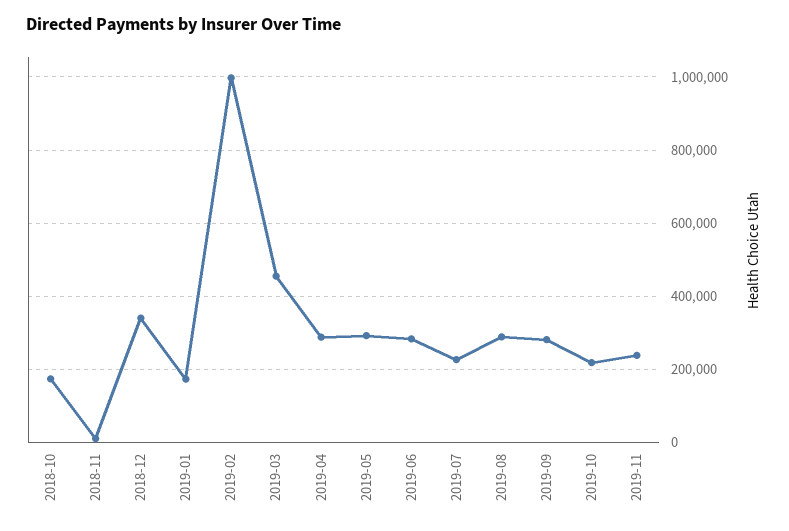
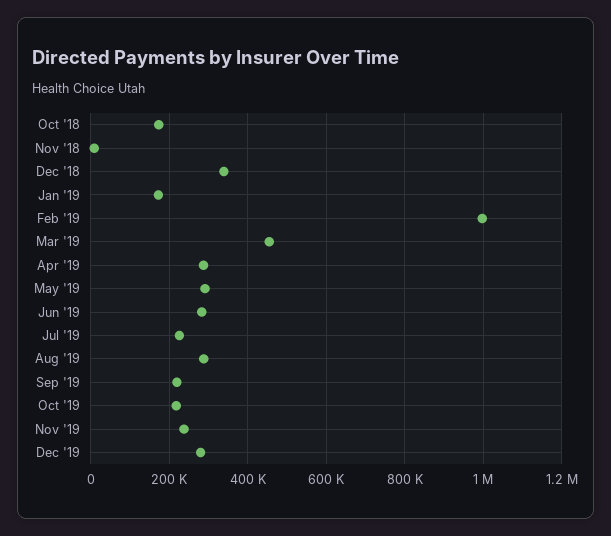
2019-09: 280000 -> 220000
Dec '19: none -> 280000

